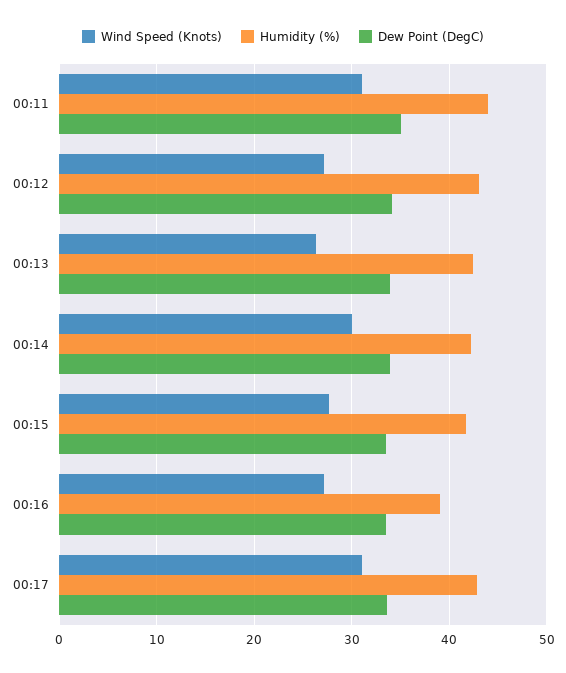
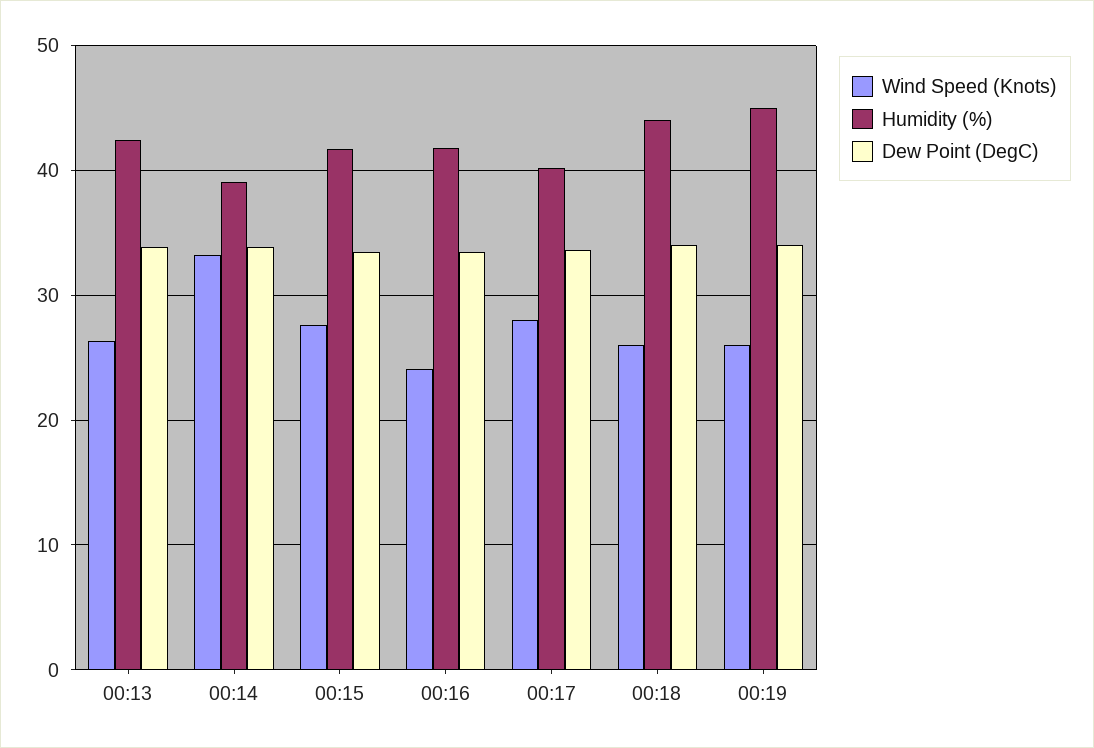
Wind Speed (Knots), 00:11: 31 -> none
Humidity (%), 00:11: 44 -> none
Dew Point (DegC), 00:11: 35 -> none
Wind Speed (Knots), 00:12: 27 -> none
Humidity (%), 00:12: 43 -> none
Dew Point (DegC), 00:12: 34 -> none
Wind Speed (Knots), 00:14: 30 -> 33
Humidity (%), 00:14: 42 -> 39
Wind Speed (Knots), 00:16: 27 -> 24
Humidity (%), 00:16: 39 -> 42
Wind Speed (Knots), 00:17: 31 -> 28
Humidity (%), 00:17: 43 -> 40
Wind Speed (Knots), 00:18: none -> 26
Humidity (%), 00:18: none -> 44
Dew Point (DegC), 00:18: none -> 34
Wind Speed (Knots), 00:19: none -> 26
Humidity (%), 00:19: none -> 45
Dew Point (DegC), 00:19: none -> 34

